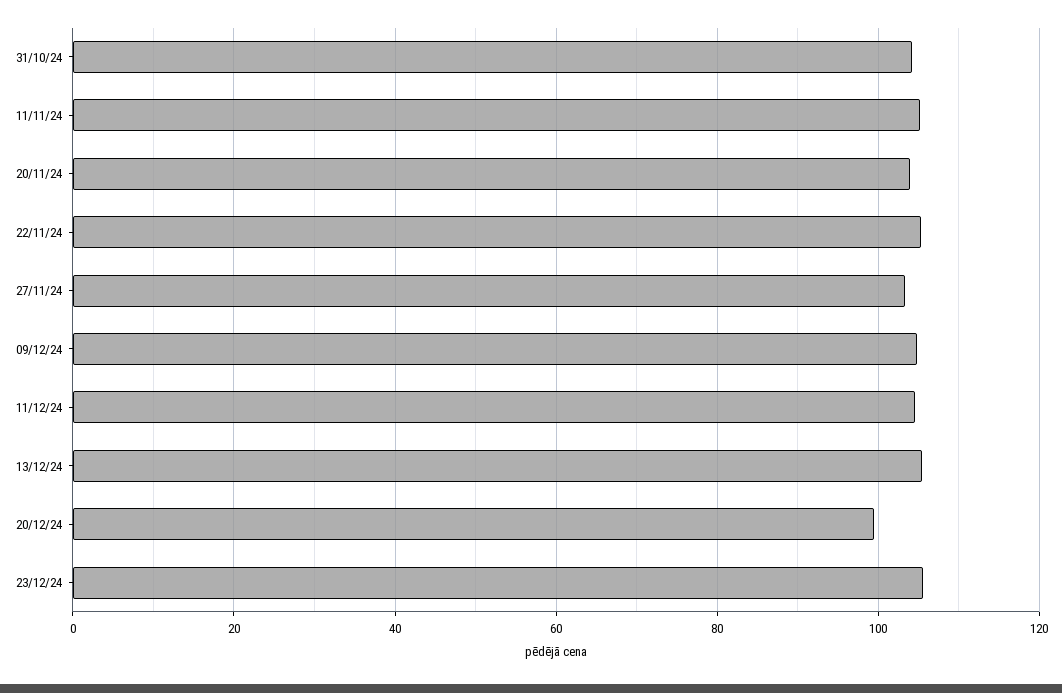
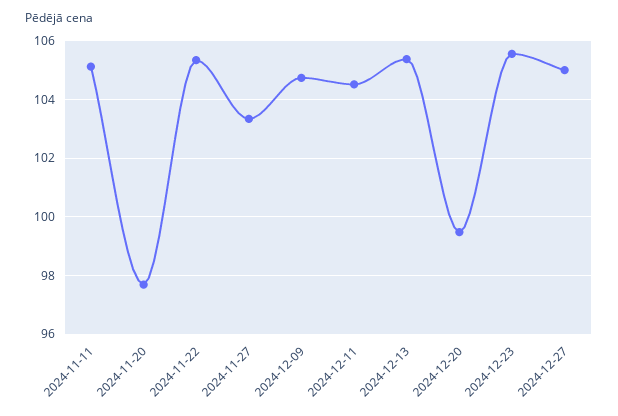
31/10/24: 104 -> none
20/11/24: 104 -> 97.75
2024-12-27: none -> 105

